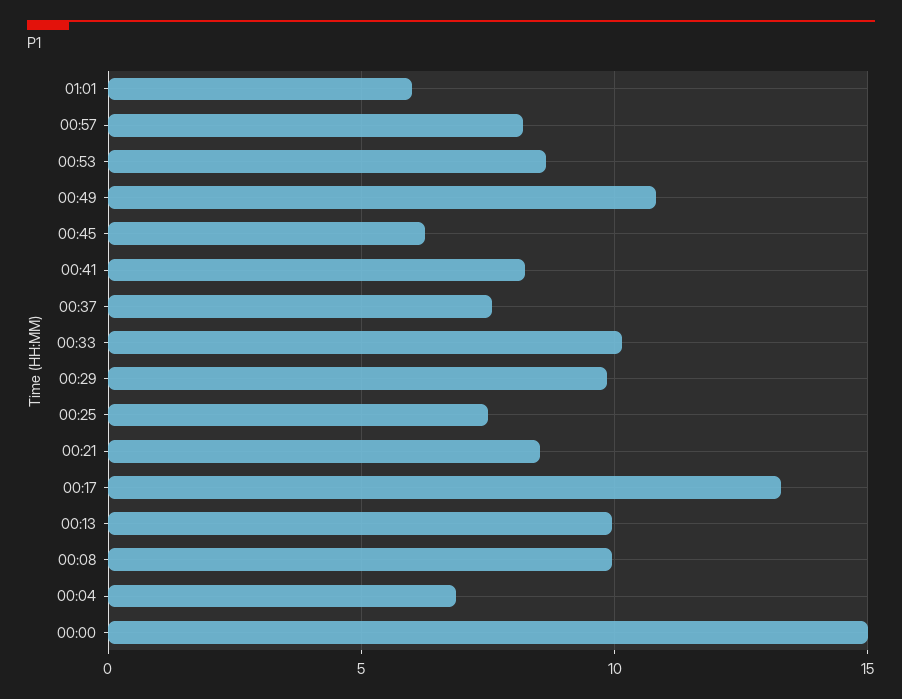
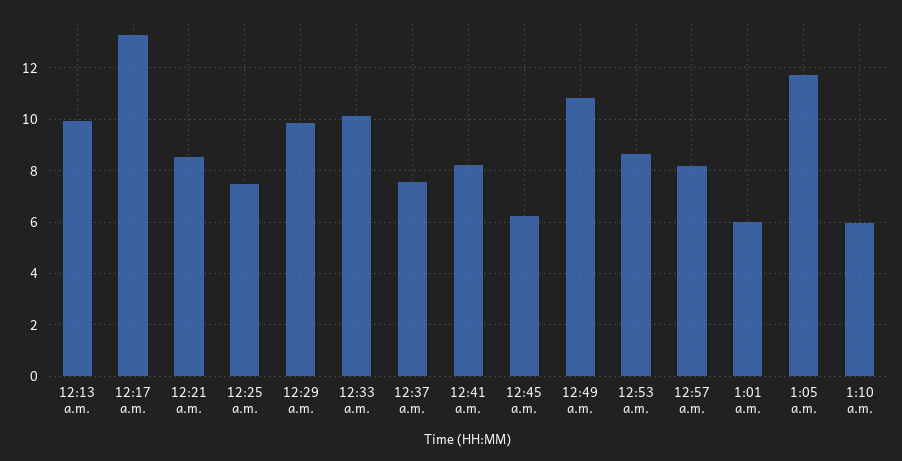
00:08: 10 -> none
00:04: 7 -> none
00:00: 15 -> none
1:05 a.m.: none -> 11.75
1:10 a.m.: none -> 6

